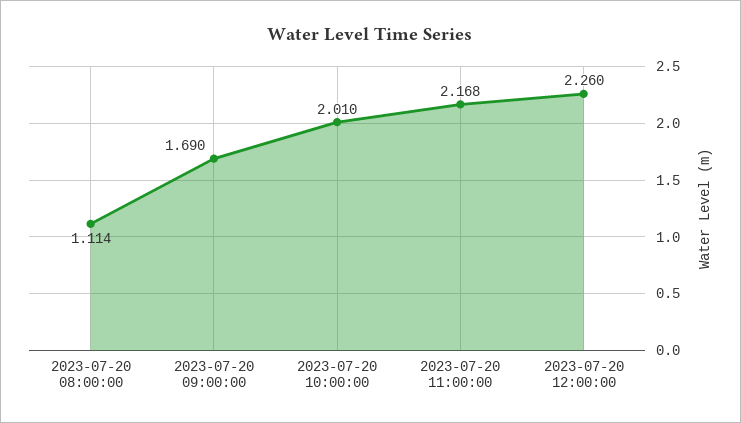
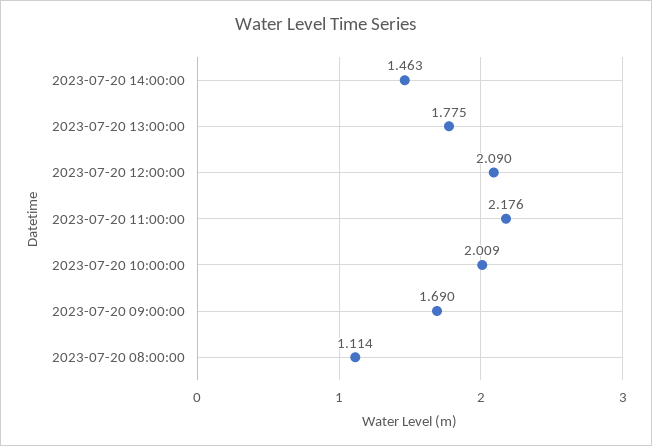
2023-07-20 10:00:00: 2.01 -> 2.009
2023-07-20 11:00:00: 2.168 -> 2.176
2023-07-20 12:00:00: 2.26 -> 2.09
2023-07-20 14:00:00: none -> 1.463
2023-07-20 13:00:00: none -> 1.775

